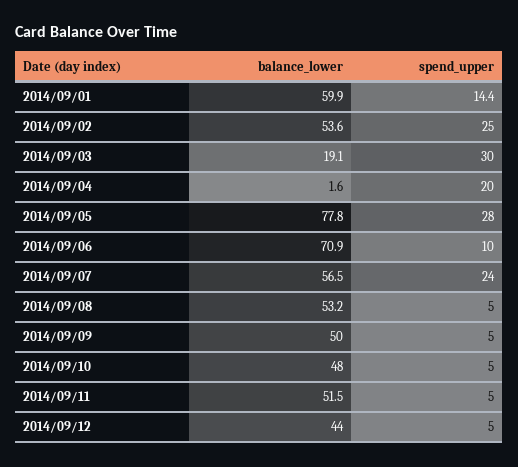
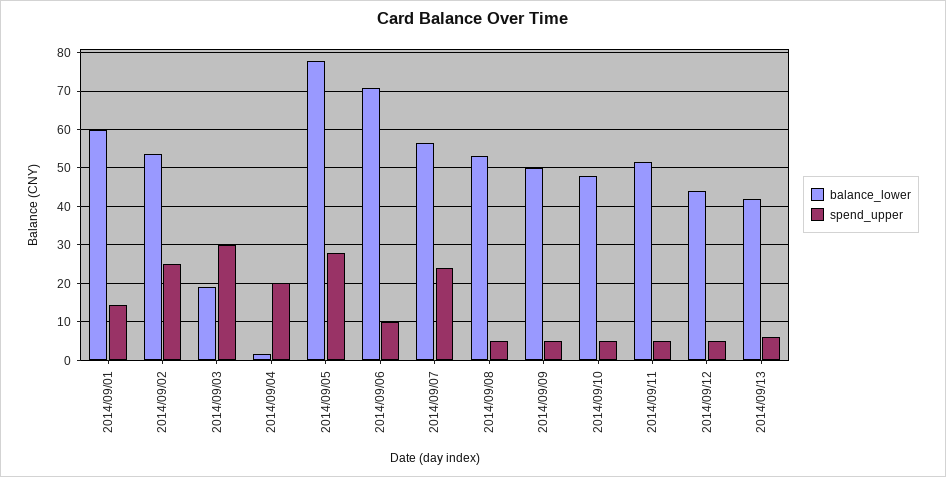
balance_lower, 2014/09/13: none -> 42
spend_upper, 2014/09/13: none -> 6

